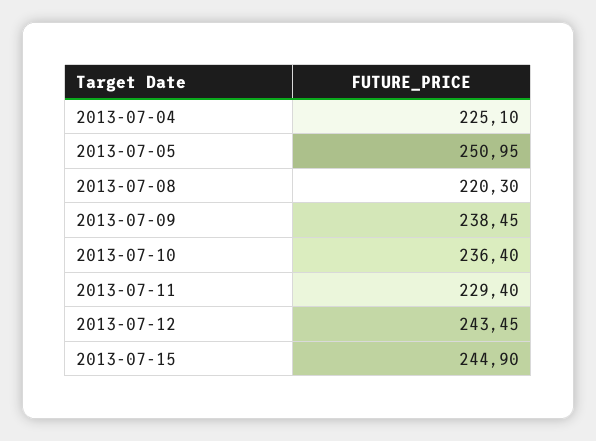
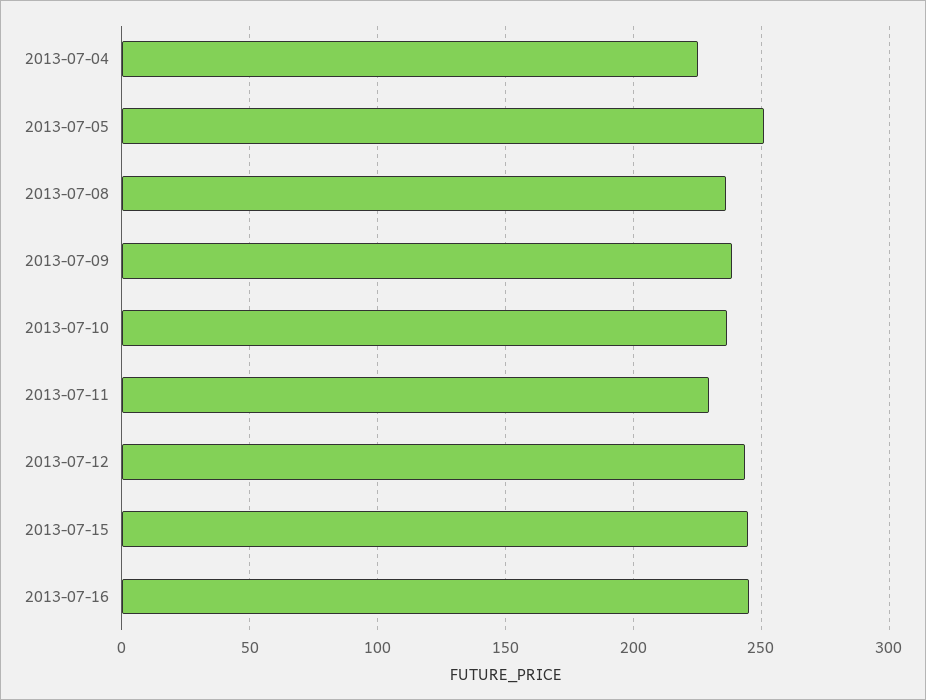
2013-07-08: 220.3 -> 235
2013-07-16: none -> 245

